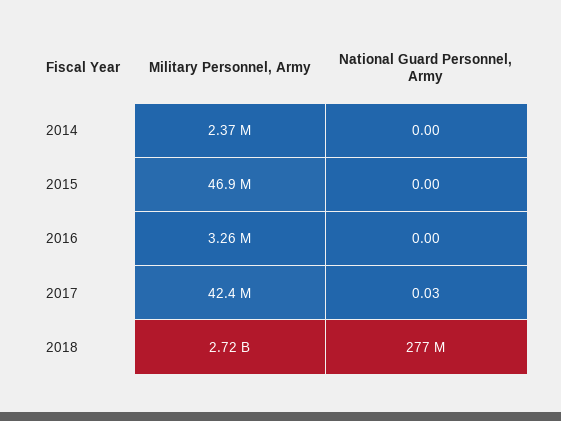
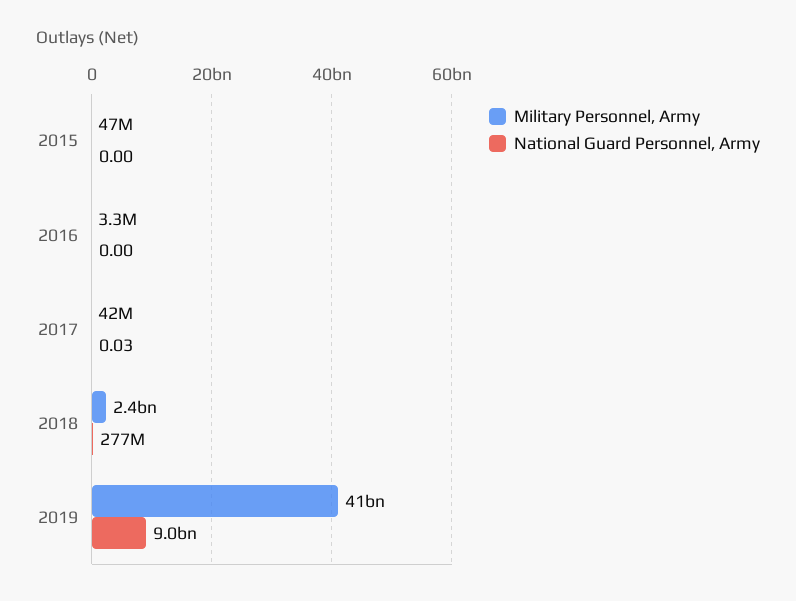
Military Personnel, Army, 2014: 2370000 -> none
National Guard Personnel, Army, 2014: 0 -> none
Military Personnel, Army, 2018: 2720000000 -> 2400000000
Military Personnel, Army, 2019: none -> 41000000000
National Guard Personnel, Army, 2019: none -> 9000000000

